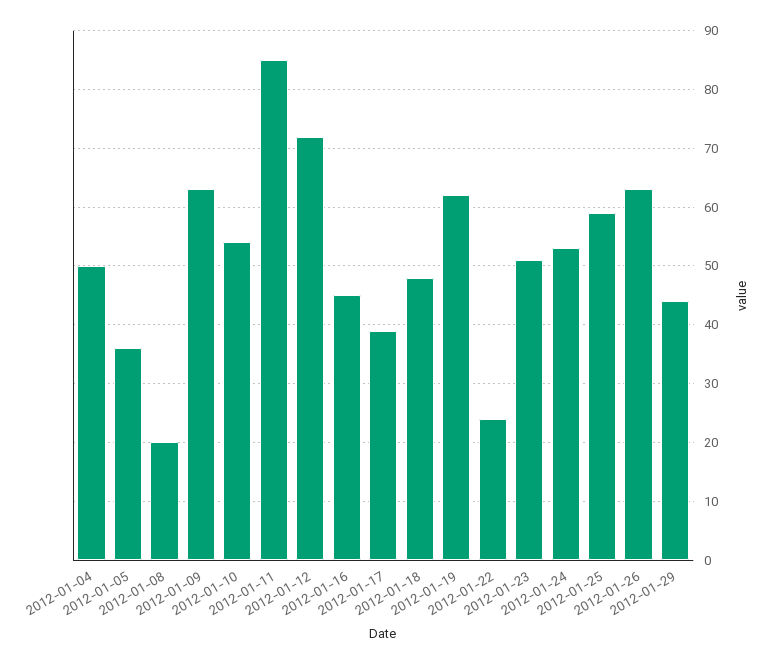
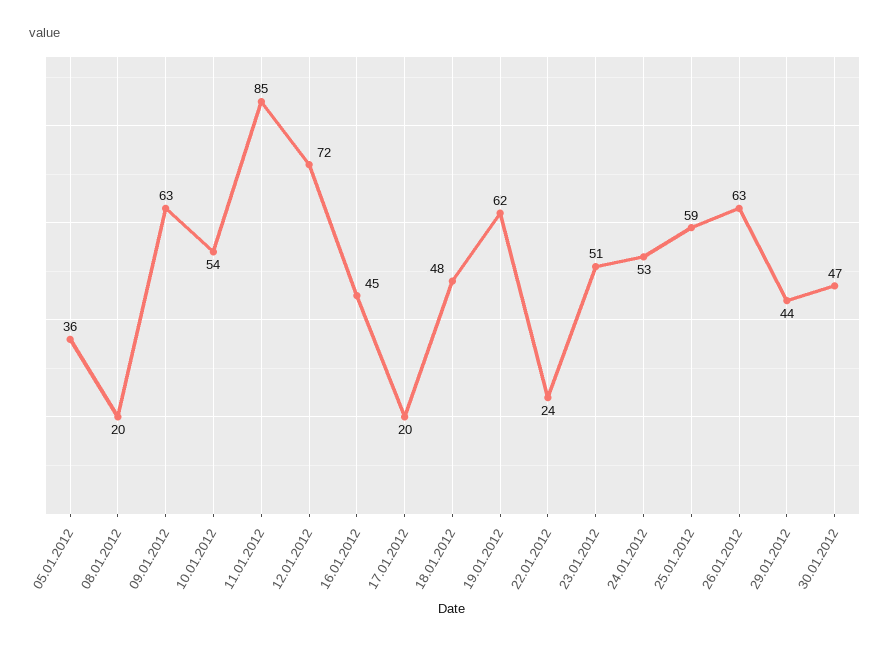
2012-01-04: 50 -> none
2012-01-17: 40 -> 20
30.01.2012: none -> 47

